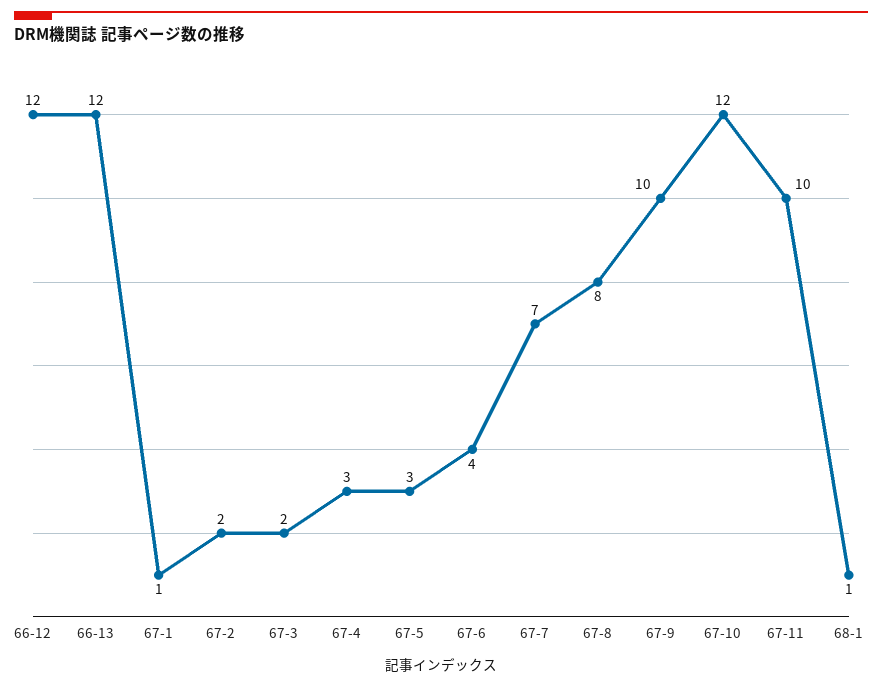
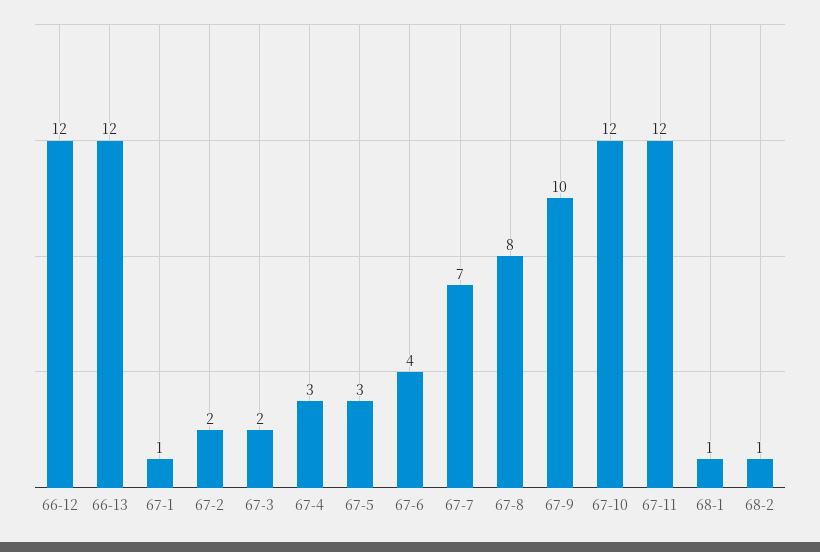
67-11: 10 -> 12
68-2: none -> 1

